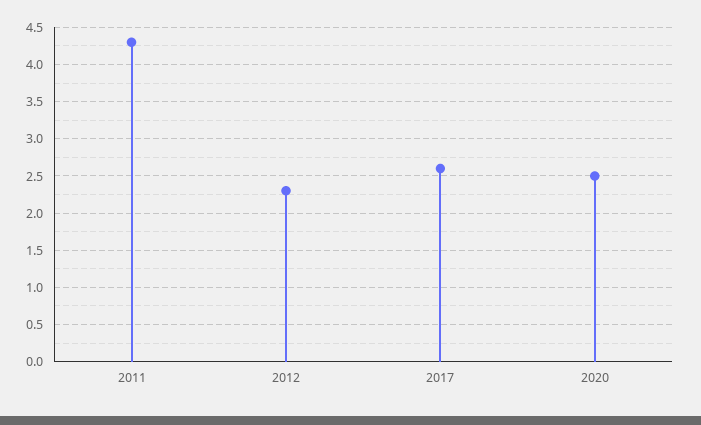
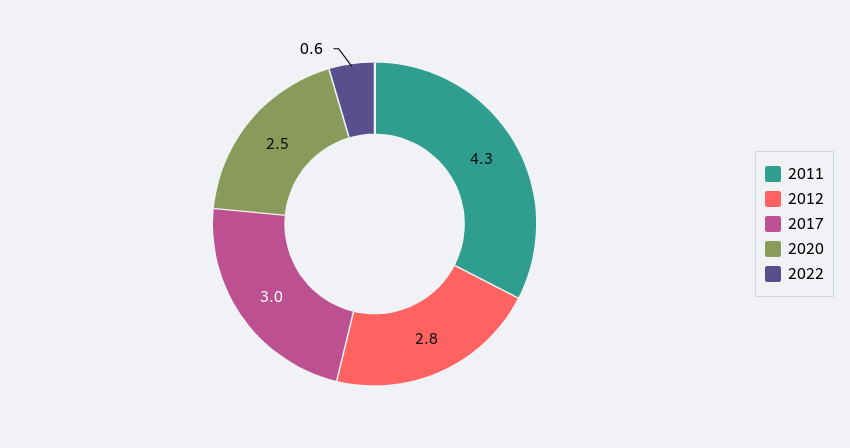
2012: 2.3 -> 2.8
2017: 2.6 -> 3
2022: none -> 0.6

